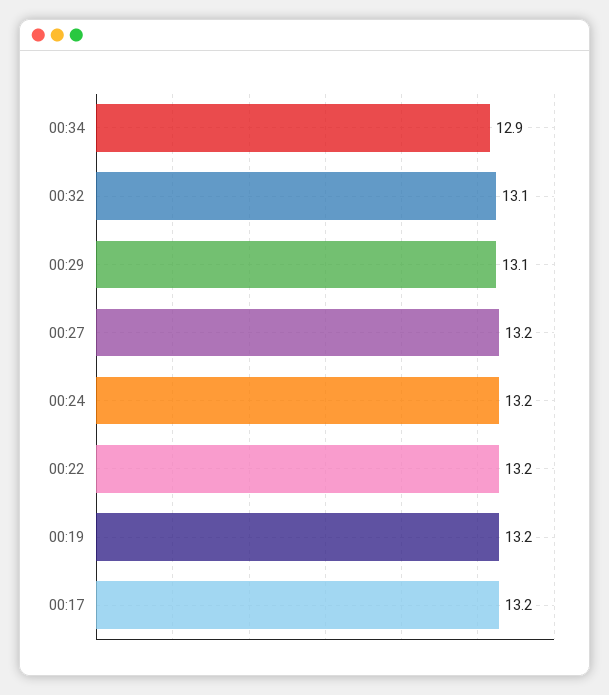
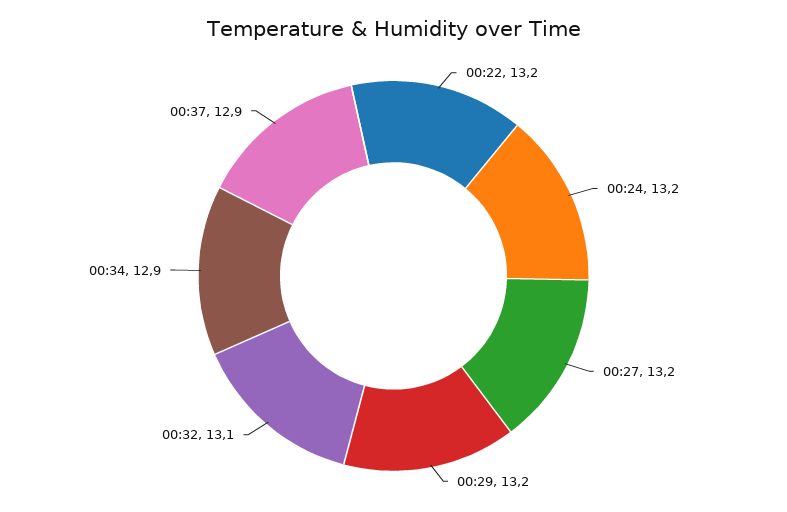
00:29: 13.1 -> 13.2
00:19: 13.2 -> none
00:17: 13.2 -> none
00:37: none -> 12.9

